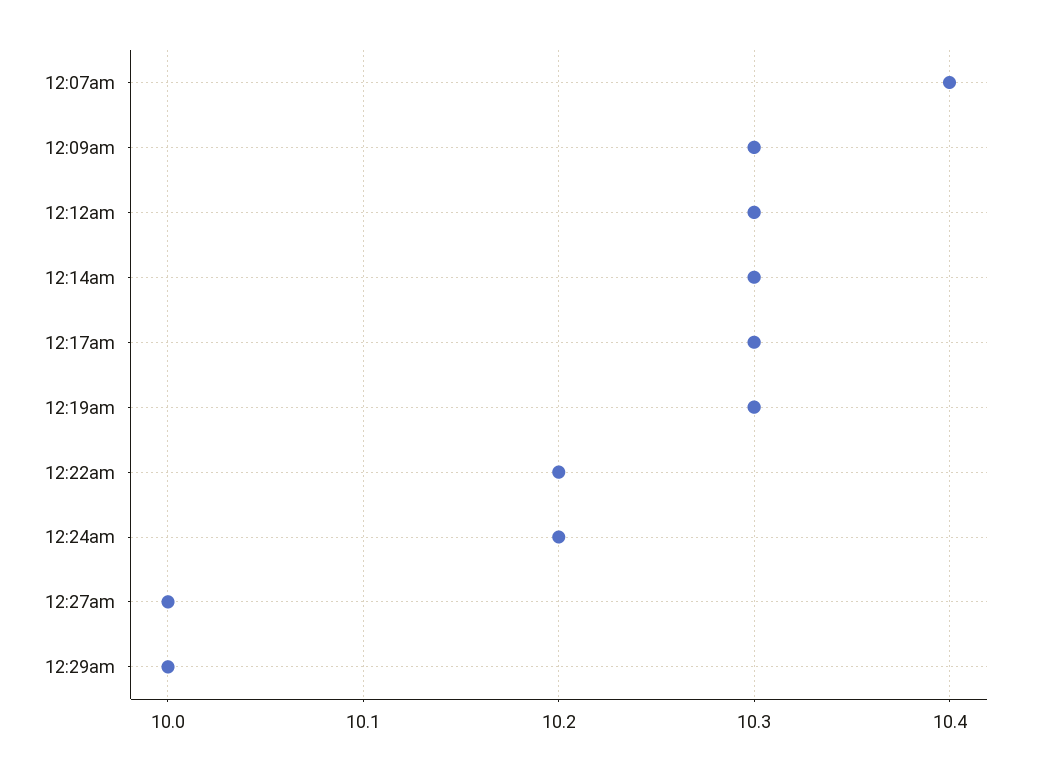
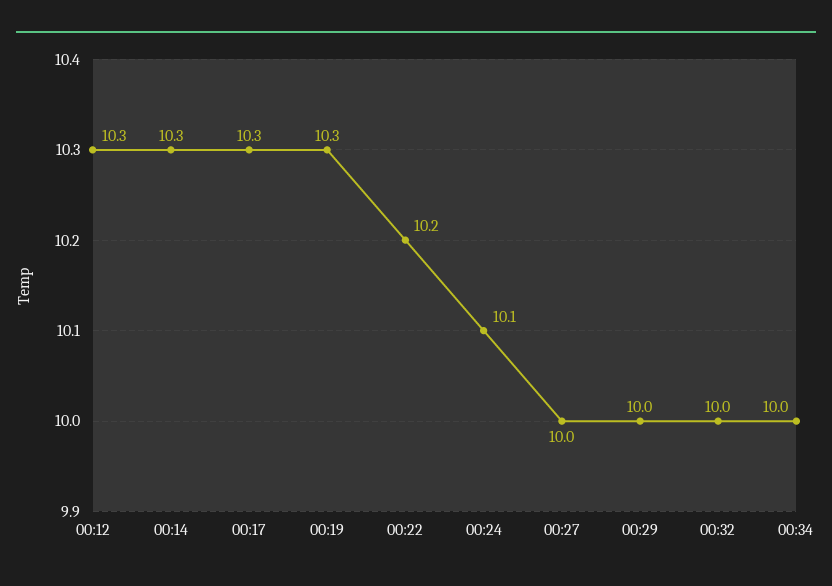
12:07am: 10.4 -> none
12:09am: 10.3 -> none
12:24am: 10.2 -> 10.1
00:32: none -> 10
00:34: none -> 10

